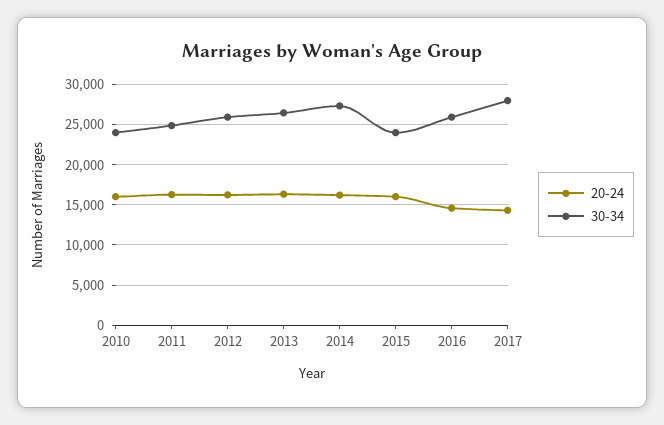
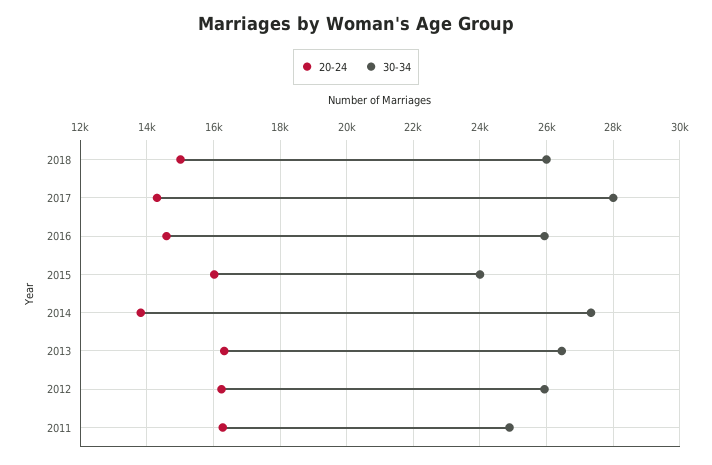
20-24, 2010: 16000 -> none
30-34, 2010: 24000 -> none
20-24, 2014: 16000 -> 13800
20-24, 2018: none -> 15000
30-34, 2018: none -> 26000

